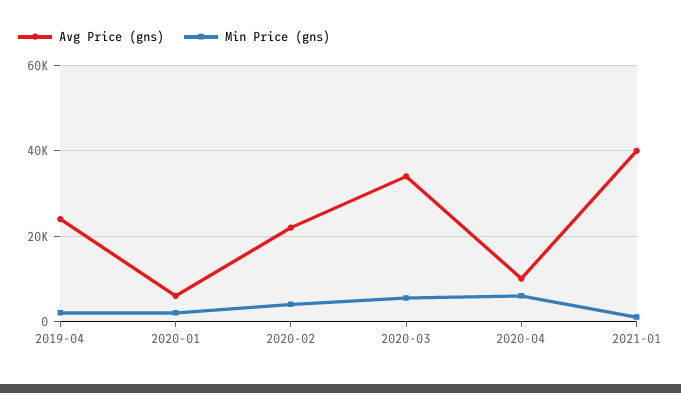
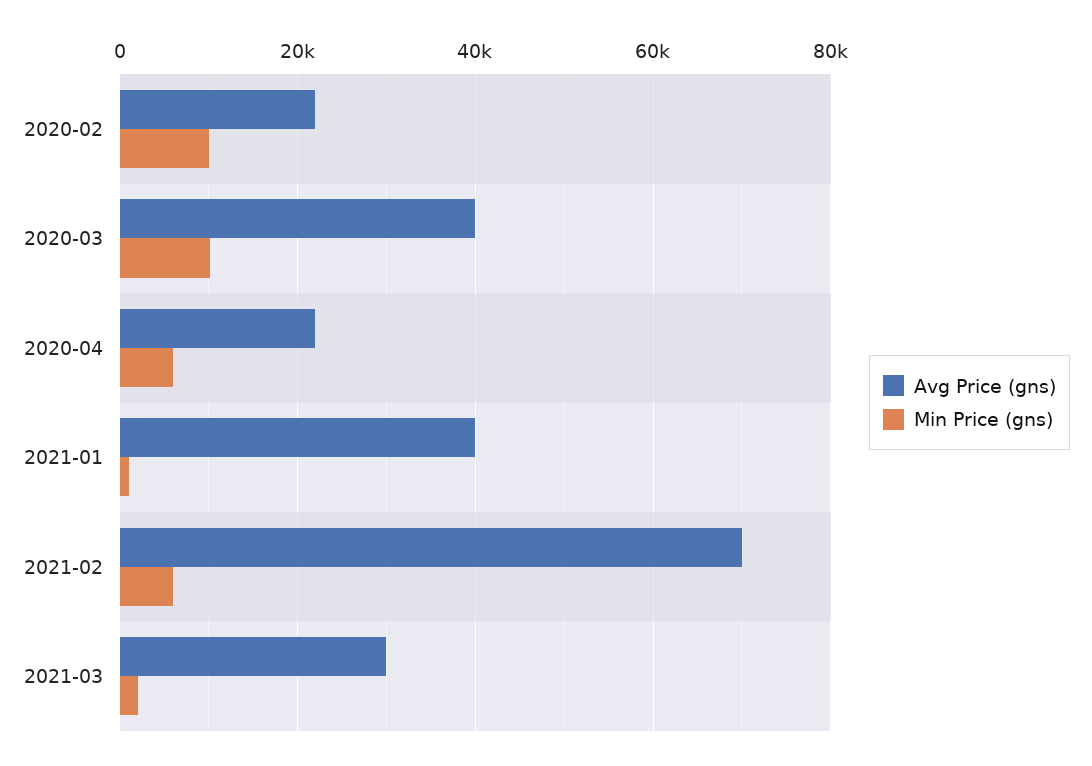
Avg Price (gns), 2019-04: 24000 -> none
Min Price (gns), 2019-04: 2000 -> none
Avg Price (gns), 2020-01: 6000 -> none
Min Price (gns), 2020-01: 2000 -> none
Min Price (gns), 2020-02: 4000 -> 10000
Avg Price (gns), 2020-03: 34000 -> 40000
Min Price (gns), 2020-03: 6000 -> 10000
Avg Price (gns), 2020-04: 10000 -> 22000
Avg Price (gns), 2021-02: none -> 70000
Min Price (gns), 2021-02: none -> 6000
Avg Price (gns), 2021-03: none -> 30000
Min Price (gns), 2021-03: none -> 2000

